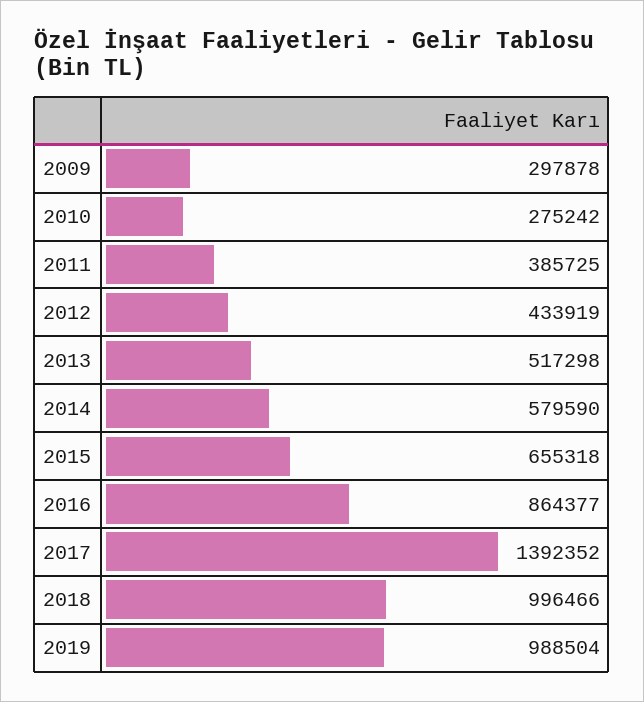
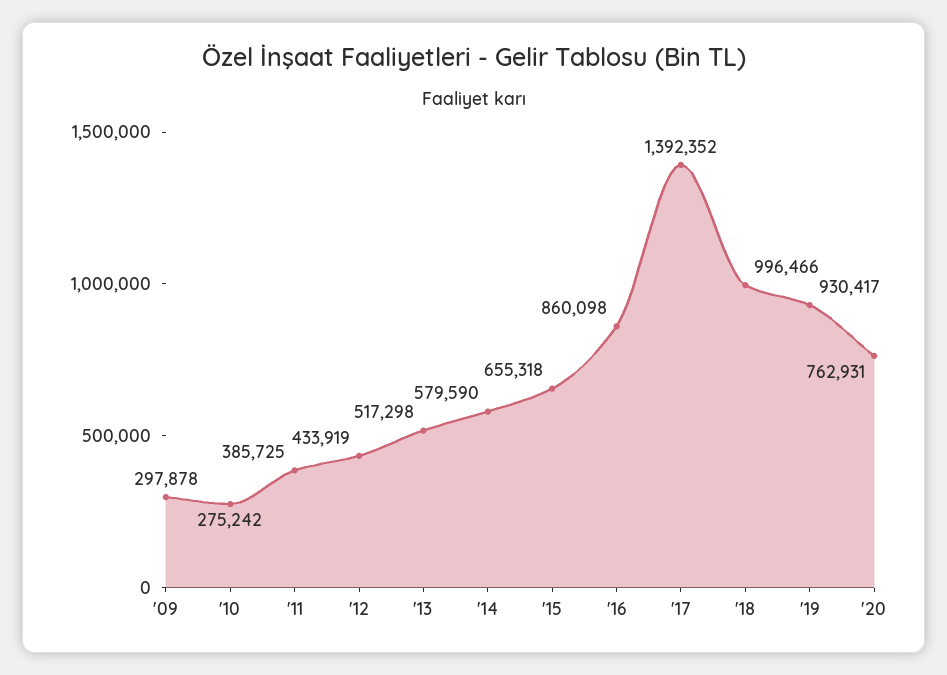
2016: 864377 -> 860098
2019: 988504 -> 930417
'20: none -> 762931

